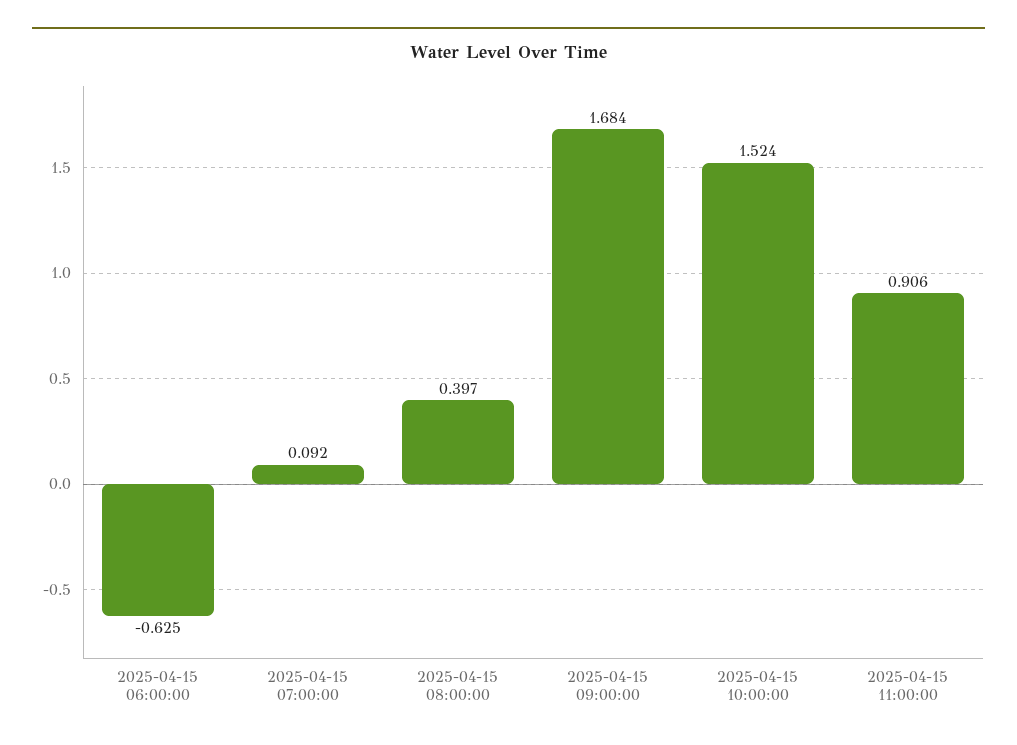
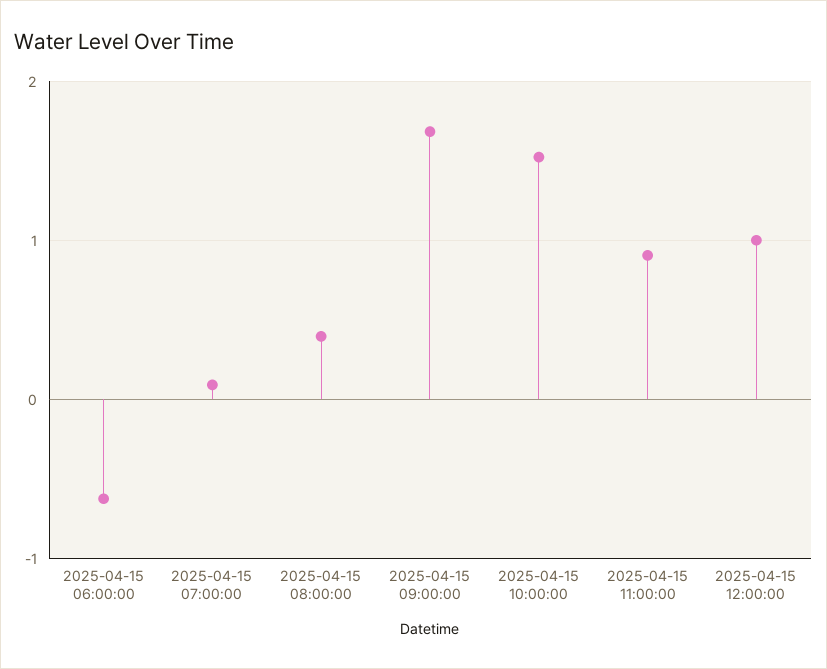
2025-04-15 12:00:00: none -> 1

